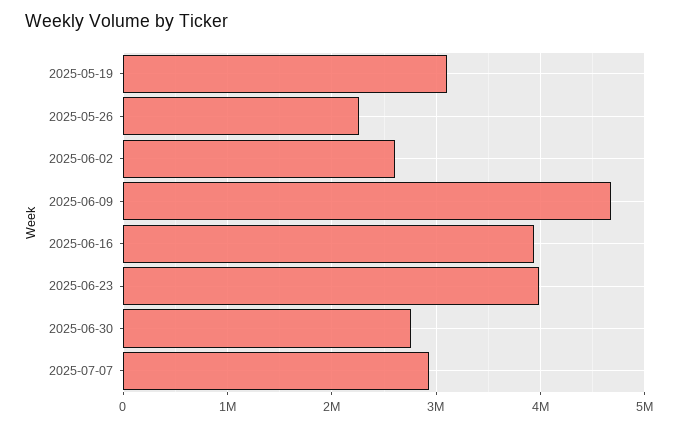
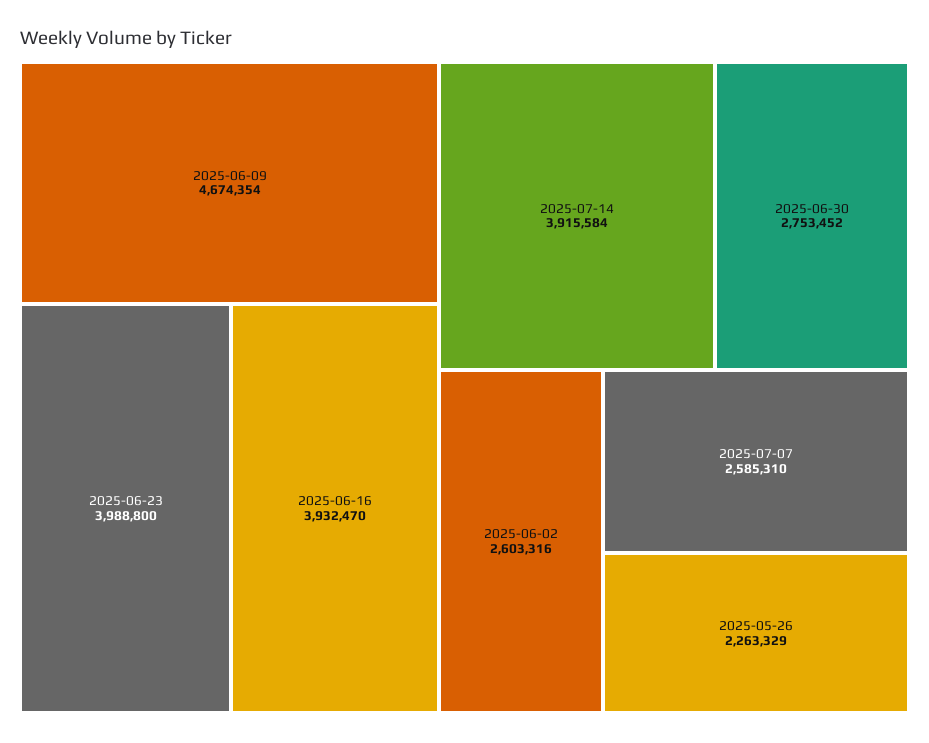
2025-05-19: 3100000 -> none
2025-07-07: 2900000 -> 2585310
2025-07-14: none -> 3915584

